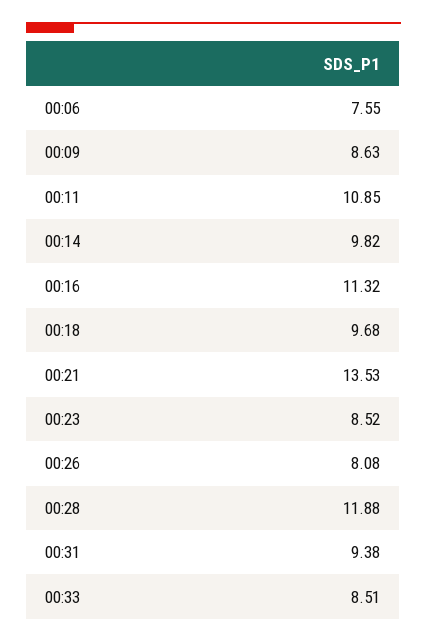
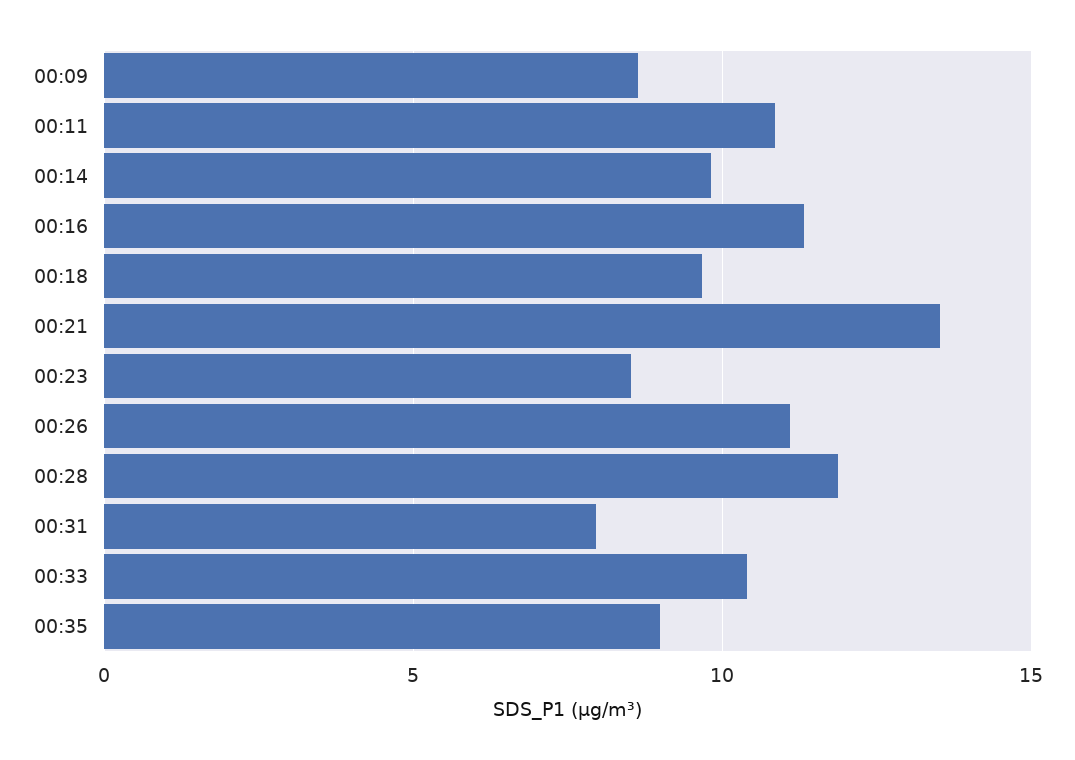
00:06: 7.55 -> none
00:26: 8.08 -> 11
00:31: 9.38 -> 8
00:33: 8.51 -> 10.5
00:35: none -> 9

